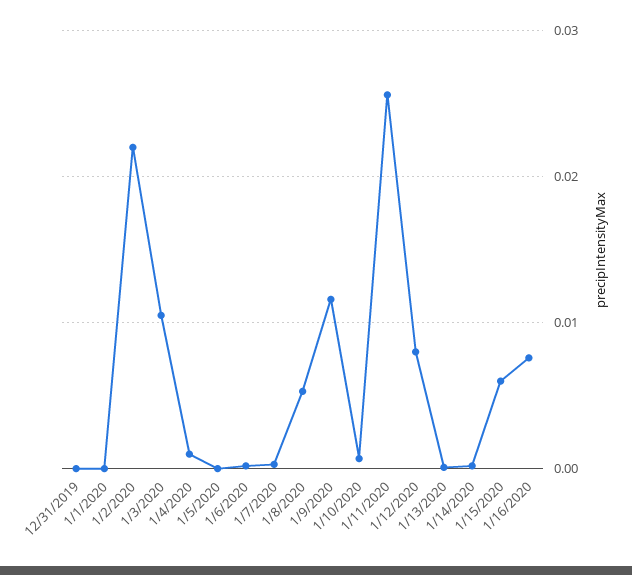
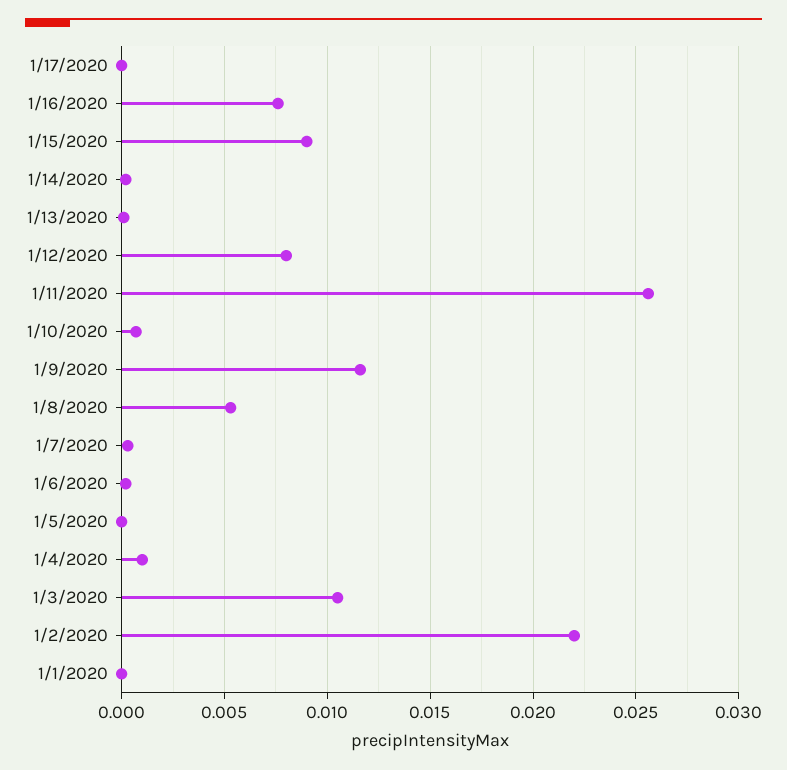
12/31/2019: 0 -> none
1/15/2020: 0.006 -> 0.009
1/17/2020: none -> 0

